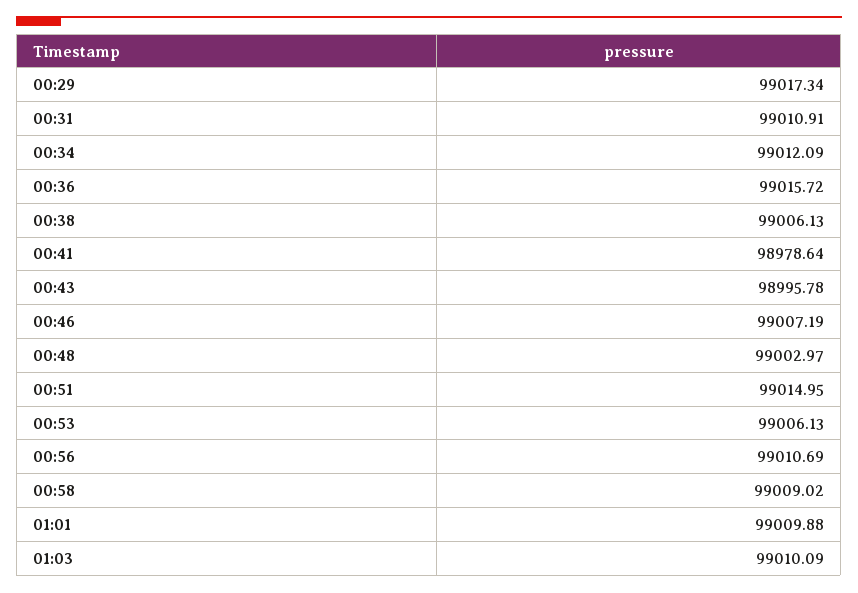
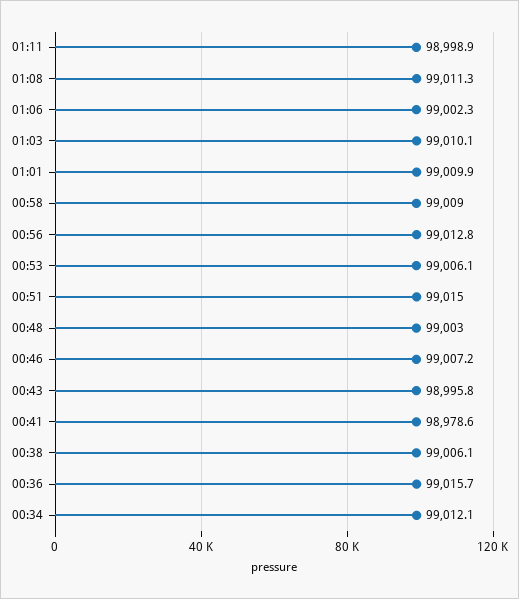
00:29: 99017.34 -> none
00:31: 99010.91 -> none
00:56: 99010.69 -> 99012.8
01:11: none -> 98998.9
01:08: none -> 99011.3
01:06: none -> 99002.3

